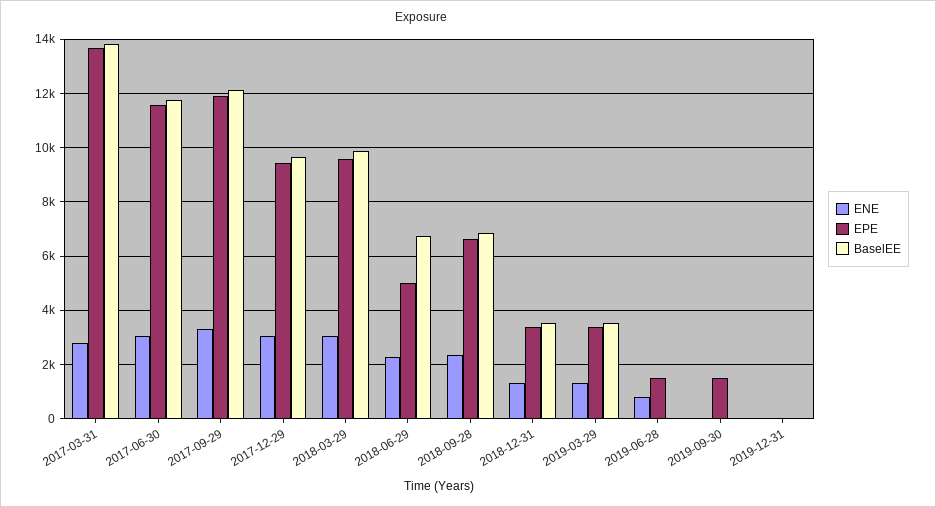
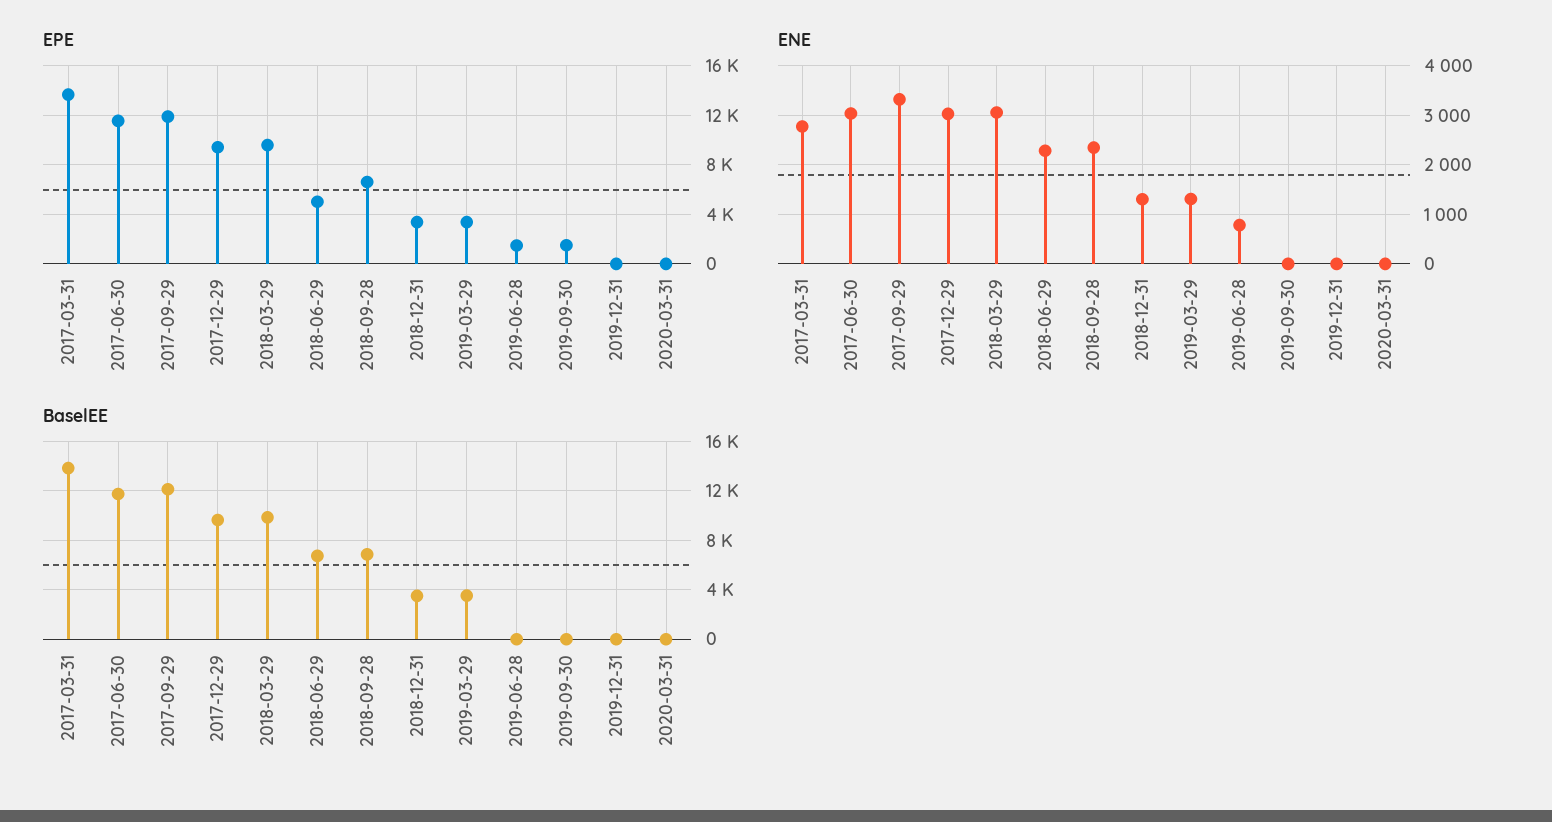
EPE, 2020-03-31: none -> 0
ENE, 2020-03-31: none -> 0
BaselEE, 2020-03-31: none -> 0

